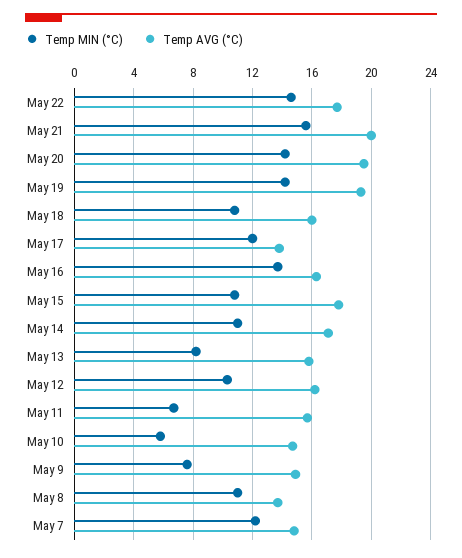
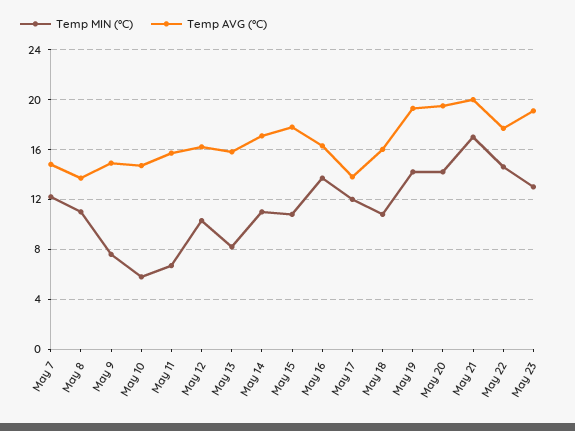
Temp MIN (°C), May 21: 15.5 -> 17
Temp MIN (°C), May 23: none -> 13
Temp AVG (°C), May 23: none -> 19

